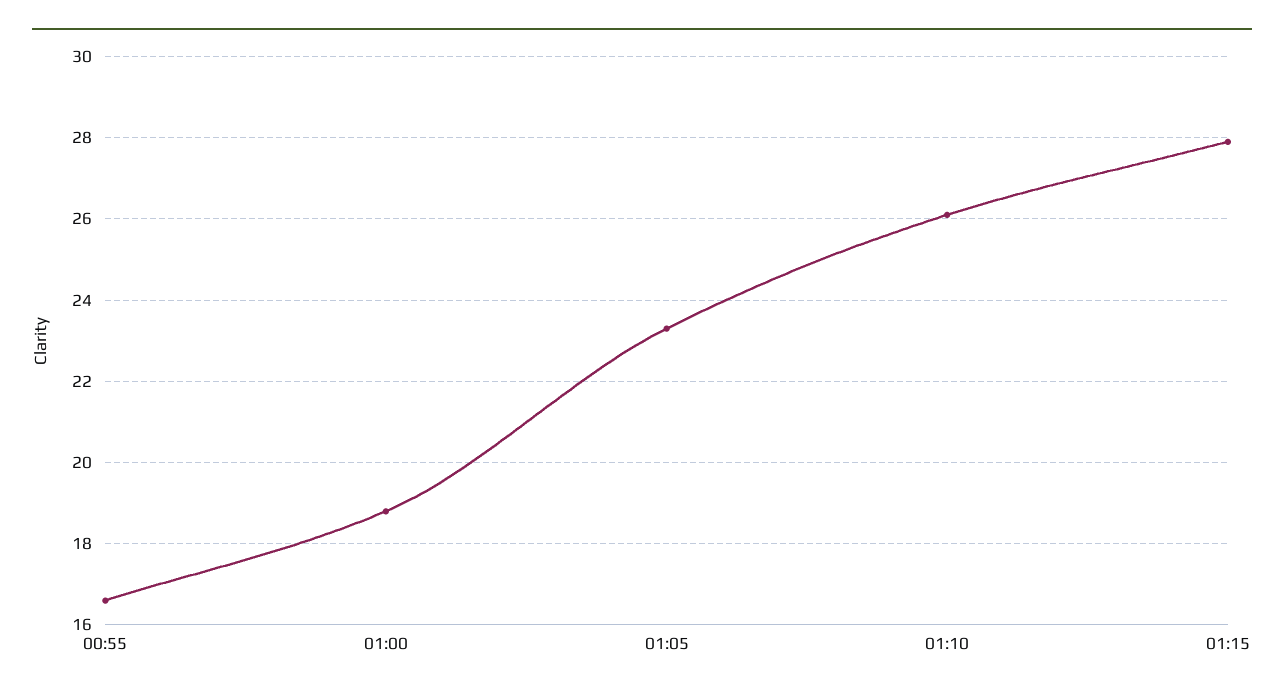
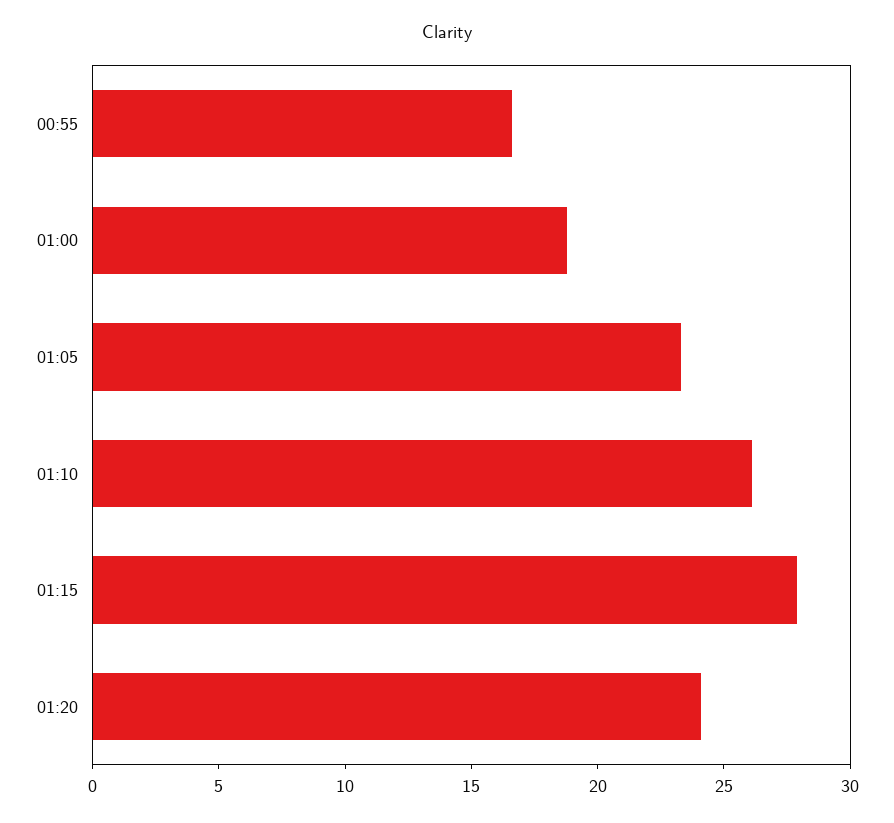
01:20: none -> 24

